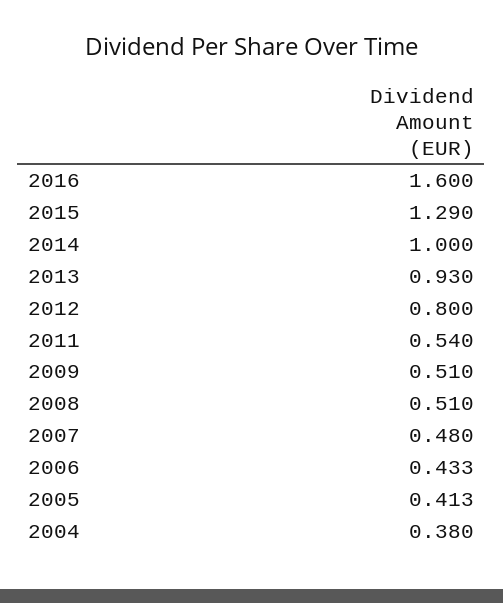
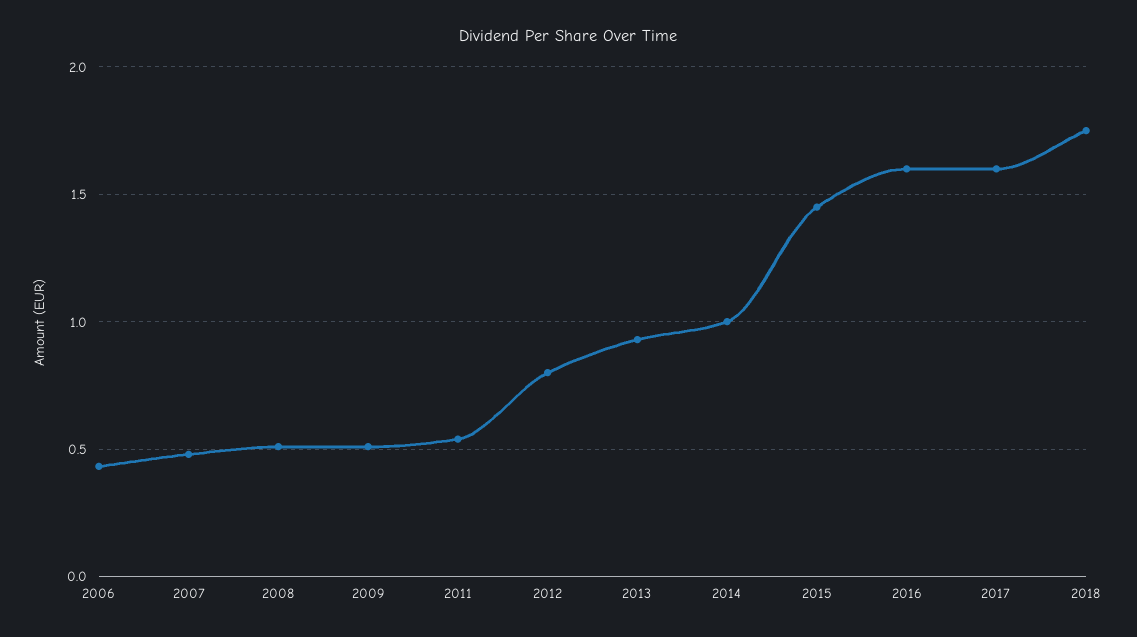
2015: 1.29 -> 1.45
2005: 0.413 -> none
2004: 0.38 -> none
2017: none -> 1.6
2018: none -> 1.75

